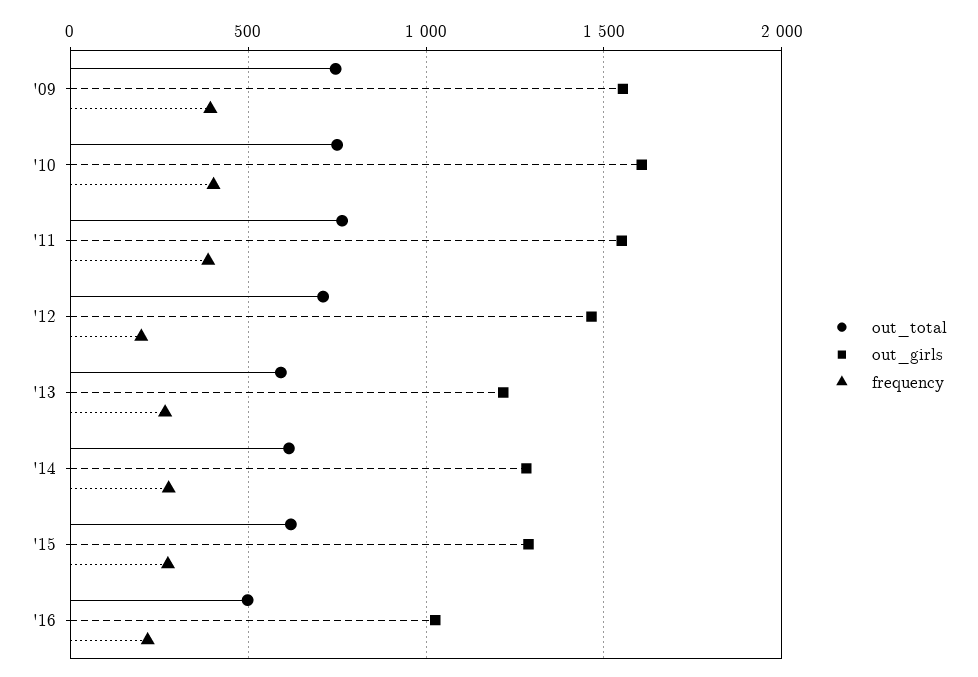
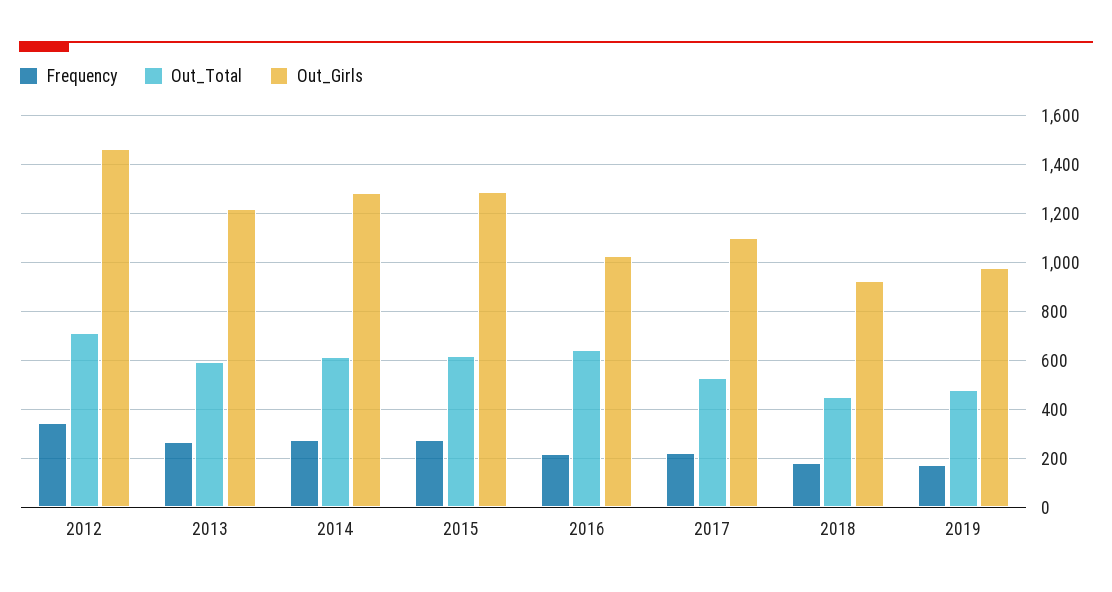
out_total, '09: 750 -> none
out_girls, '09: 1550 -> none
frequency, '09: 400 -> none
out_total, '10: 750 -> none
out_girls, '10: 1600 -> none
frequency, '10: 400 -> none
out_total, '11: 750 -> none
out_girls, '11: 1550 -> none
frequency, '11: 400 -> none
frequency, '12: 200 -> 350
out_total, '16: 500 -> 650
frequency, 2017: none -> 225
out_total, 2017: none -> 525
out_girls, 2017: none -> 1100
frequency, 2018: none -> 175
out_total, 2018: none -> 450
out_girls, 2018: none -> 925
frequency, 2019: none -> 175
out_total, 2019: none -> 475
out_girls, 2019: none -> 975

